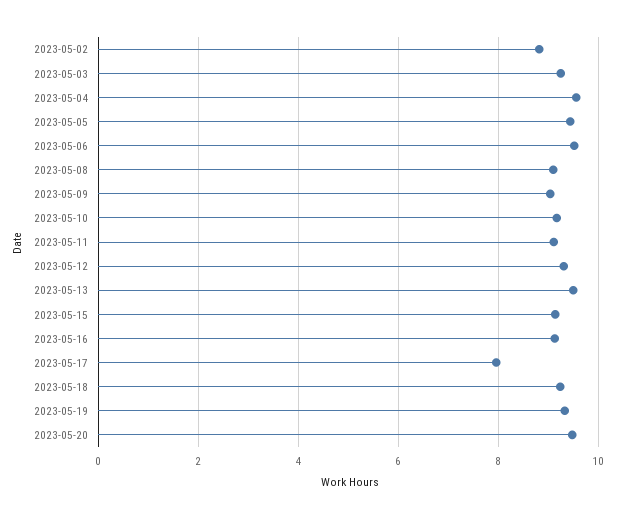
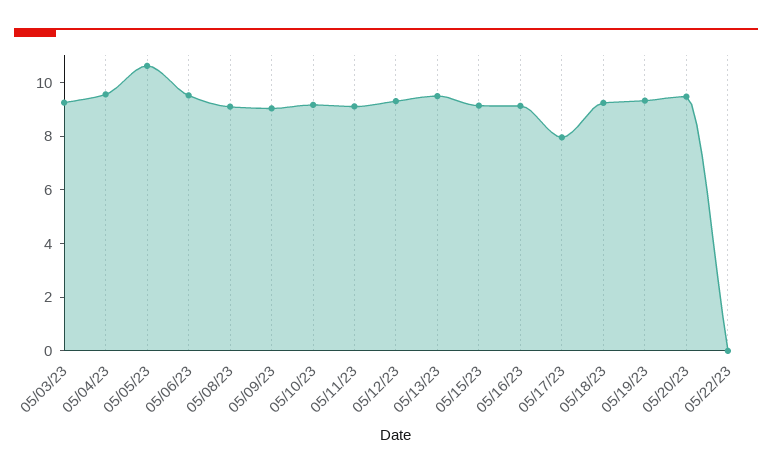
2023-05-02: 8.8 -> none
2023-05-05: 9.4 -> 10.5
05/22/23: none -> 0

